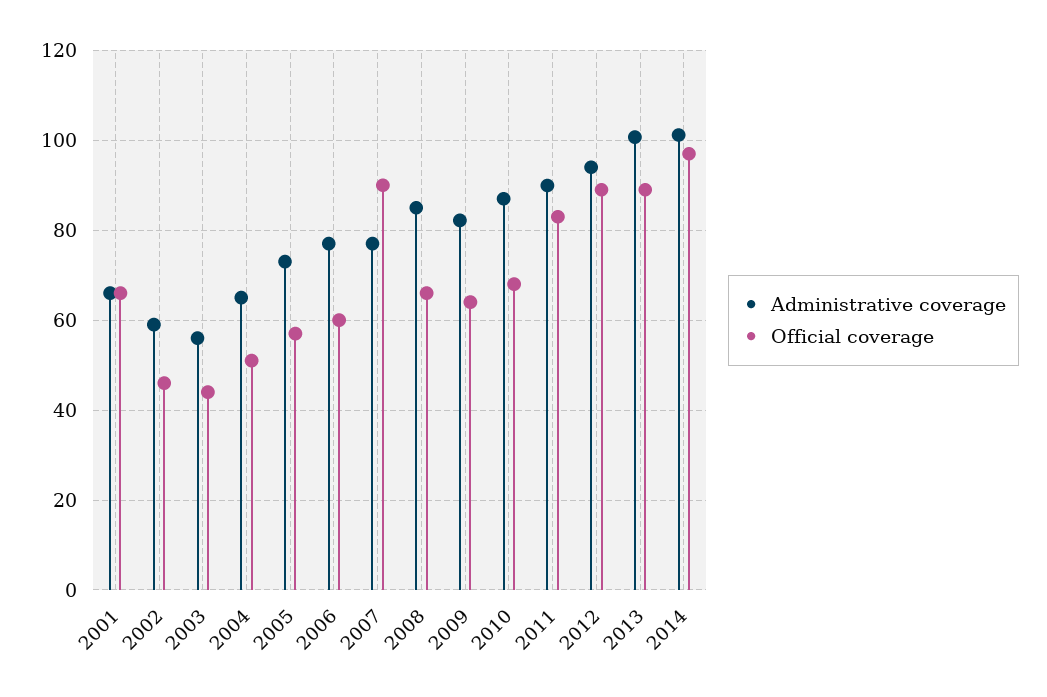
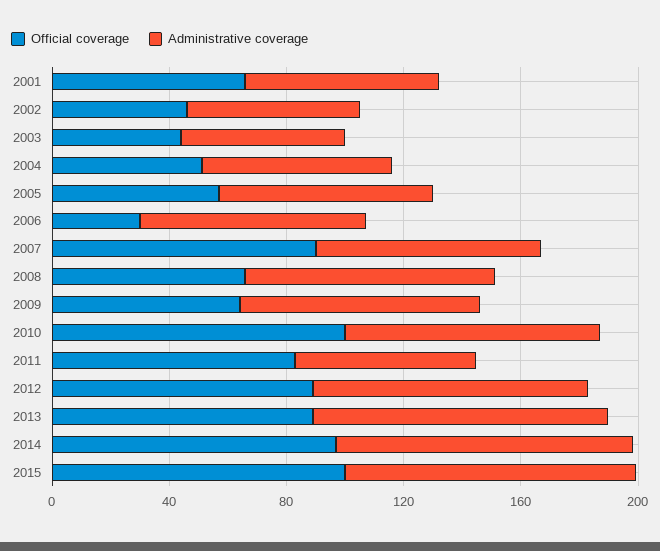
Official coverage, 2006: 60 -> 30
Official coverage, 2010: 68 -> 100
Administrative coverage, 2011: 90 -> 60
Official coverage, 2015: none -> 100
Administrative coverage, 2015: none -> 100

